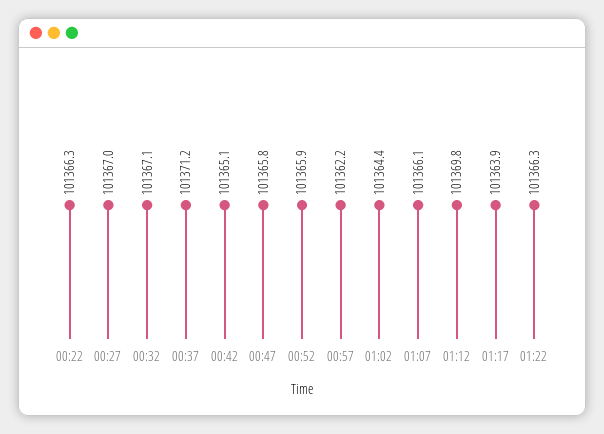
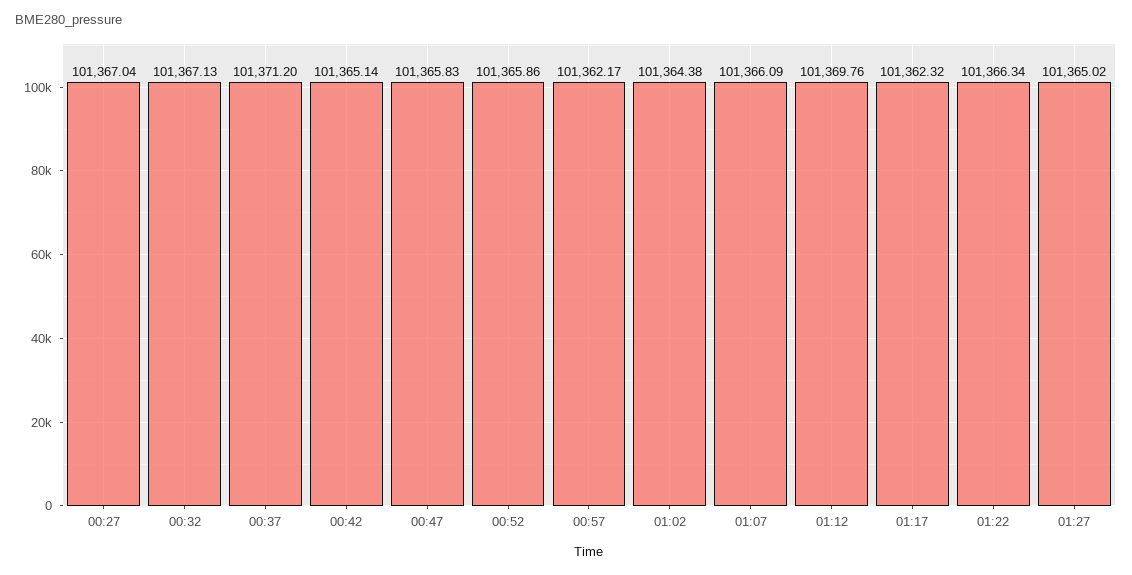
00:22: 101366.3 -> none
01:17: 101363.9 -> 101362.32
01:27: none -> 101365.02

